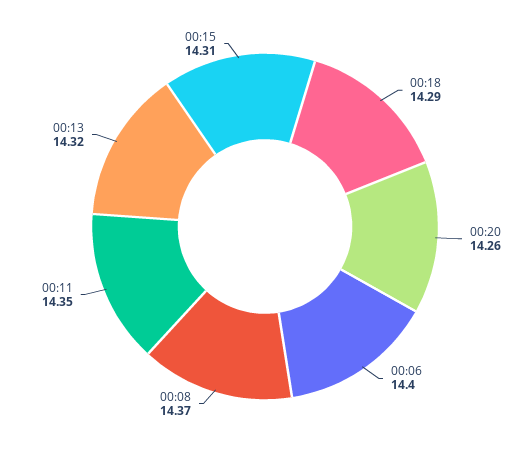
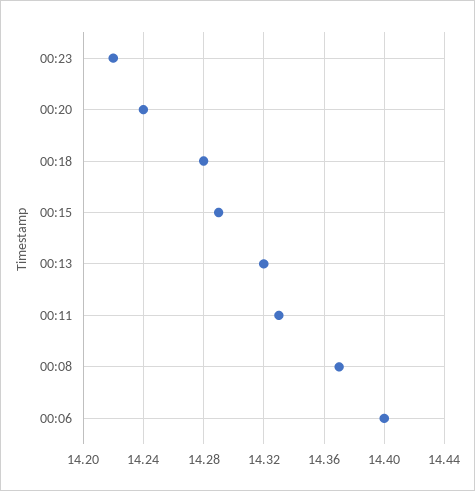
00:18: 14.29 -> 14.28
00:20: 14.26 -> 14.24
00:11: 14.35 -> 14.33
00:15: 14.31 -> 14.29
00:23: none -> 14.22

